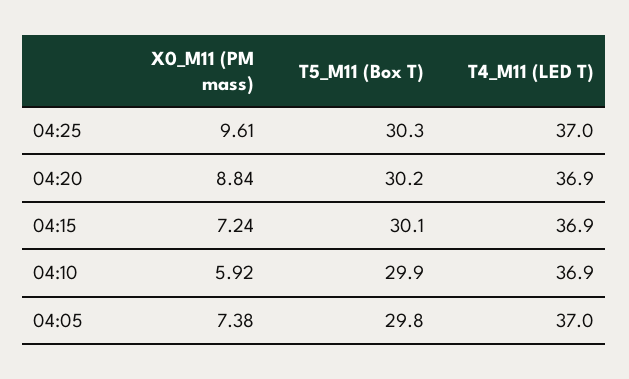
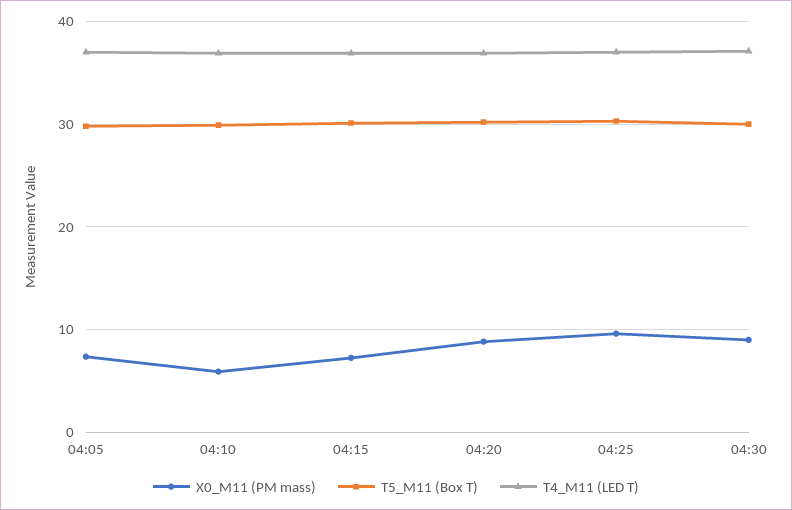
X0_M11 (PM mass), 04:30: none -> 9
T5_M11 (Box T), 04:30: none -> 30
T4_M11 (LED T), 04:30: none -> 37

